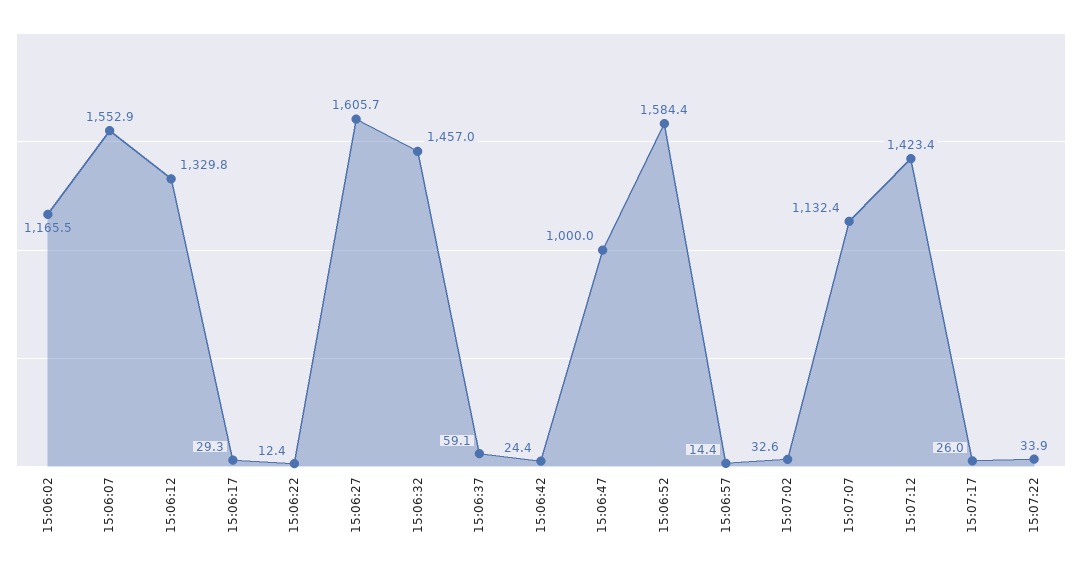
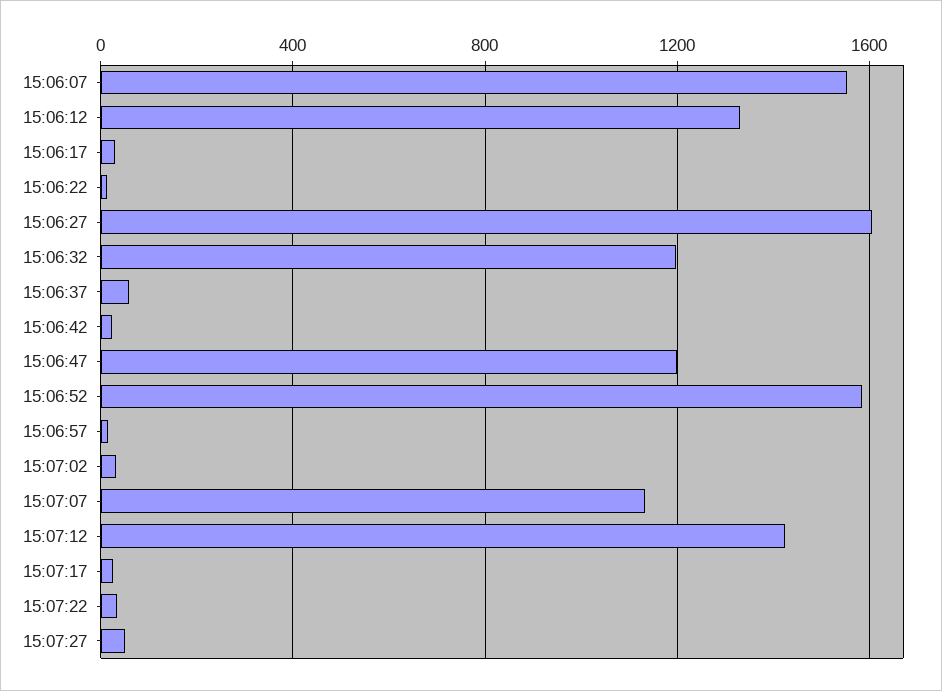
15:06:02: 1165.5 -> none
15:06:32: 1457 -> 1200
15:06:47: 1000 -> 1200
15:07:27: none -> 50

